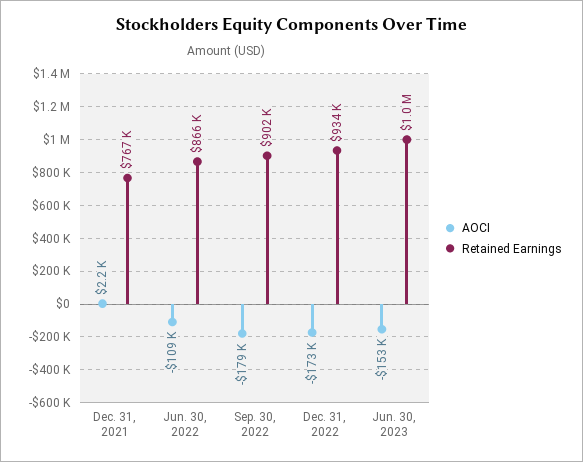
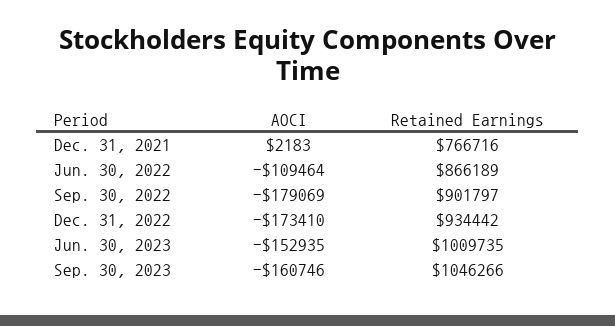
AOCI, Sep. 30, 2023: none -> -160746
Retained Earnings, Sep. 30, 2023: none -> 1046266

